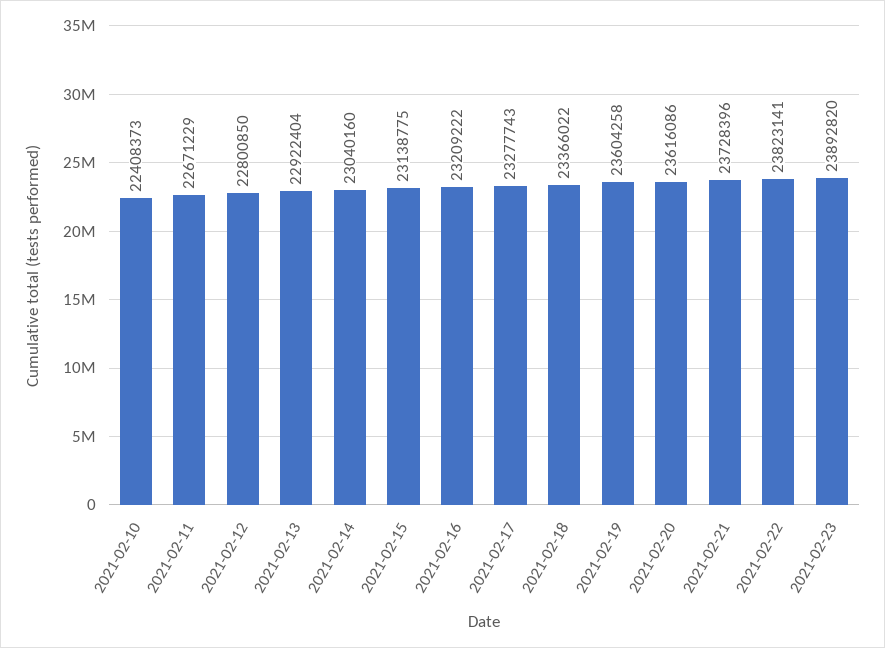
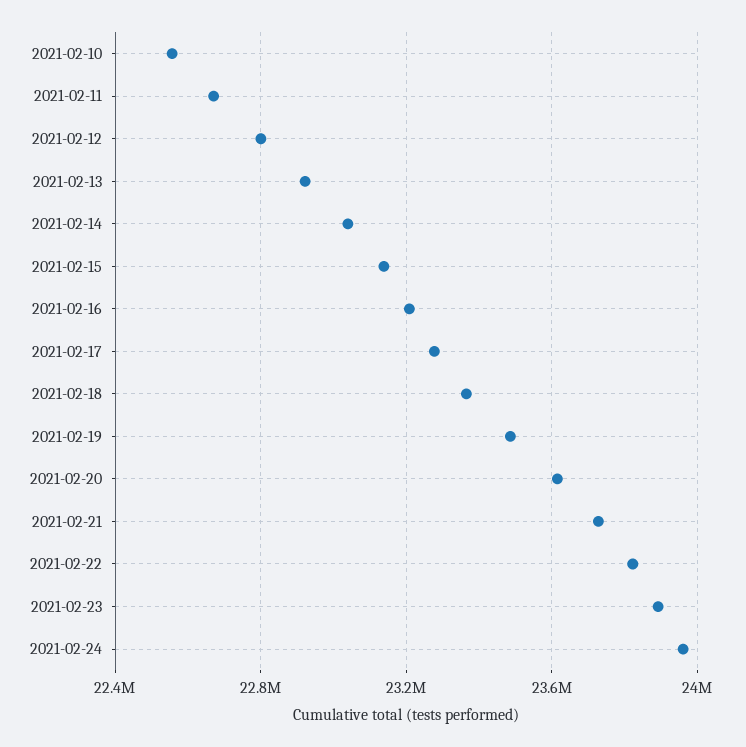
2021-02-10: 22408373 -> 22550000
2021-02-19: 23604258 -> 23500000
2021-02-24: none -> 23950000

